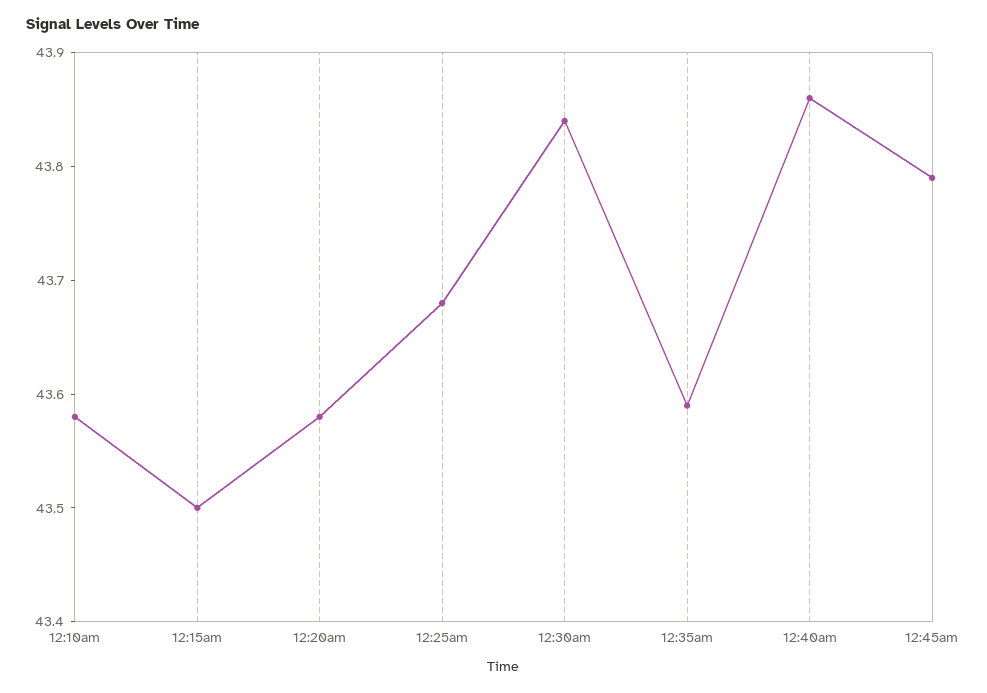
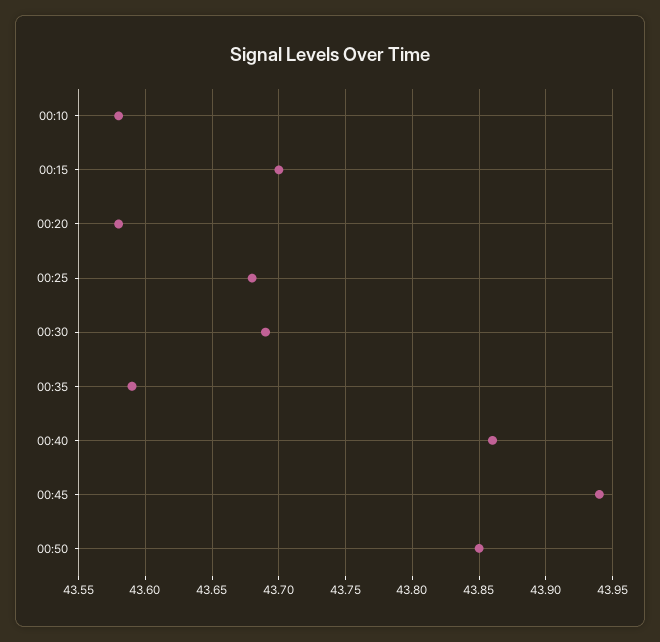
12:15am: 43.5 -> 43.7
12:30am: 43.84 -> 43.69
12:45am: 43.79 -> 43.94
00:50: none -> 43.85

